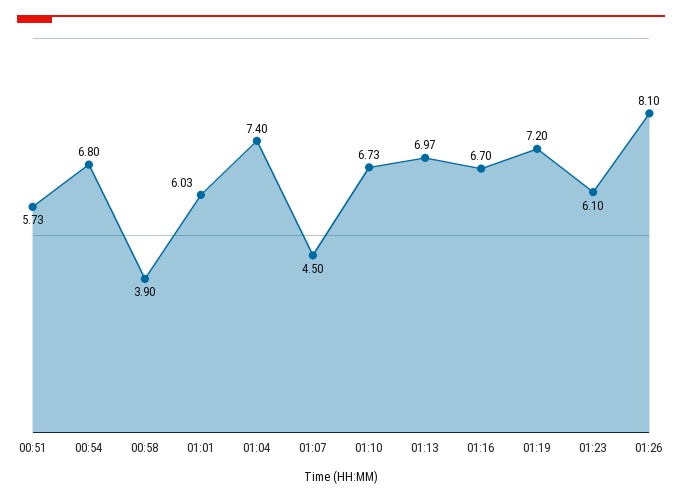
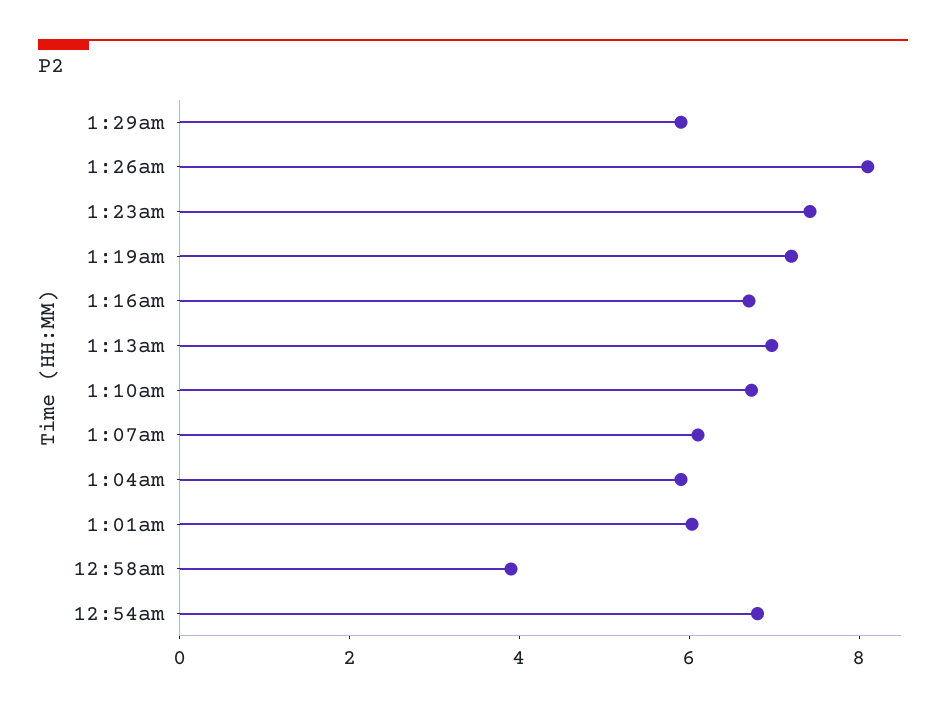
00:51: 5.73 -> none
01:04: 7.4 -> 6
01:07: 4.5 -> 6
01:23: 6.1 -> 7.5
1:29am: none -> 6

